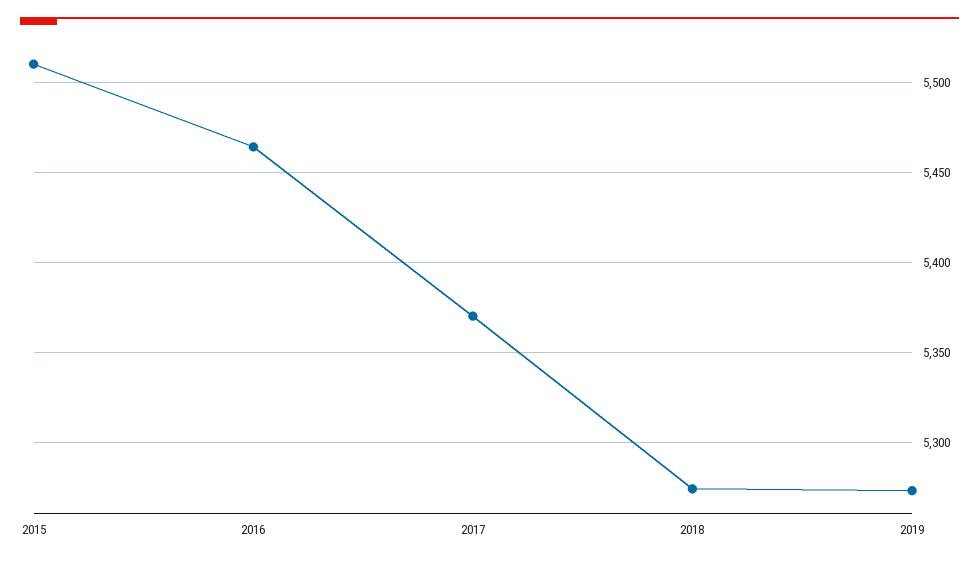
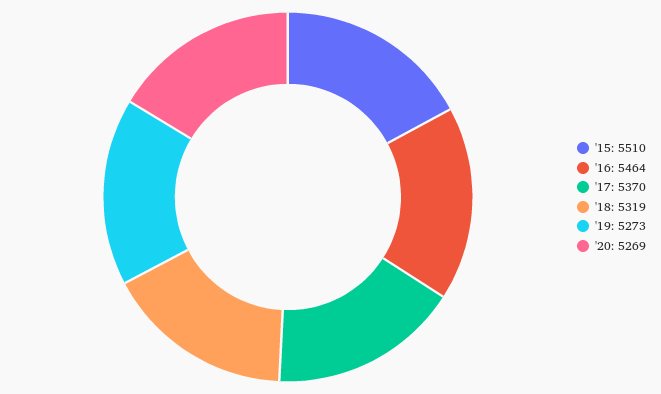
2018: 5275 -> 5319
'20: none -> 5269

